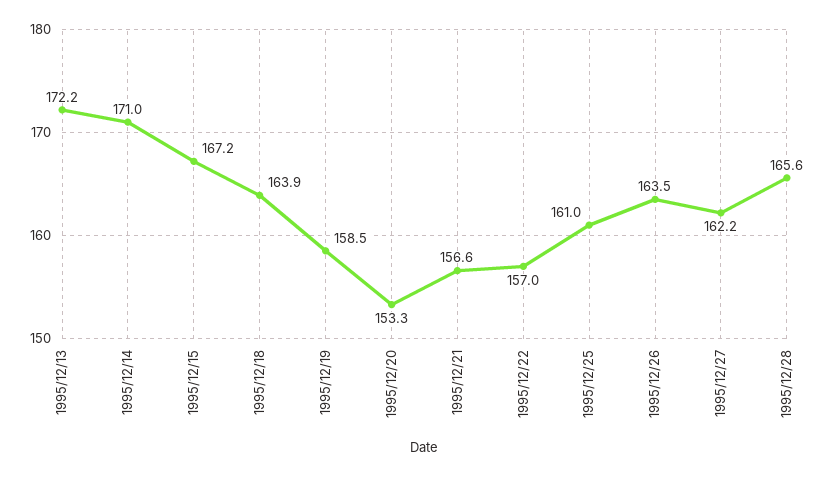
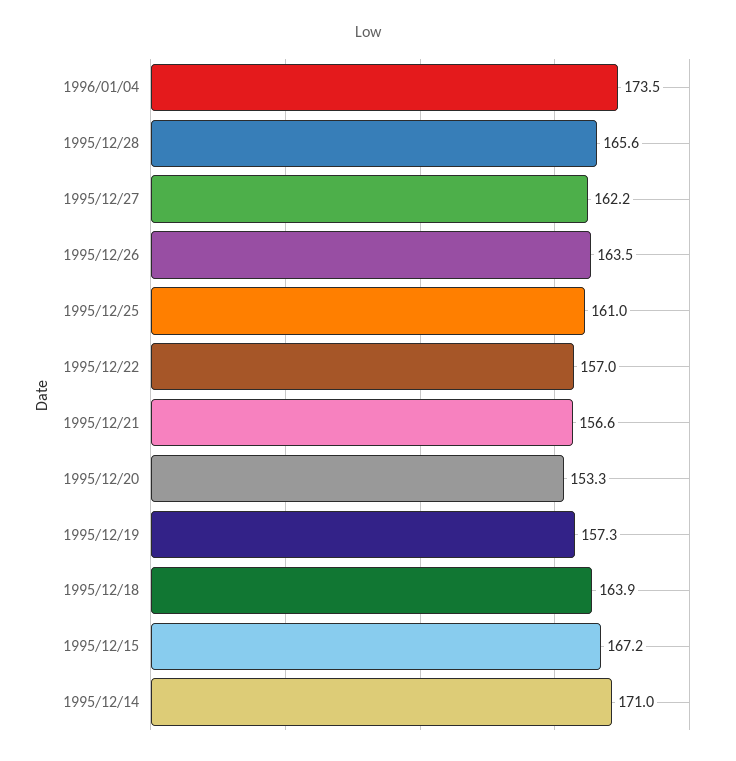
1995/12/13: 172.2 -> none
1995/12/19: 158.5 -> 157.3
1996/01/04: none -> 173.5

